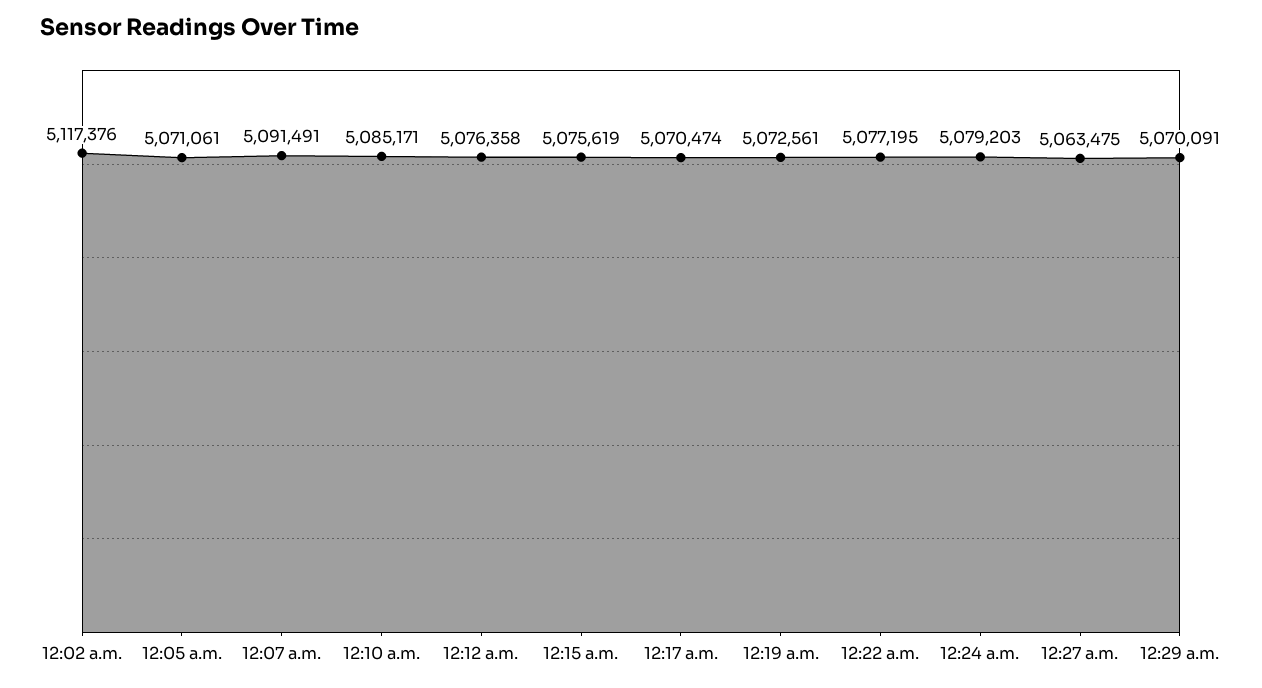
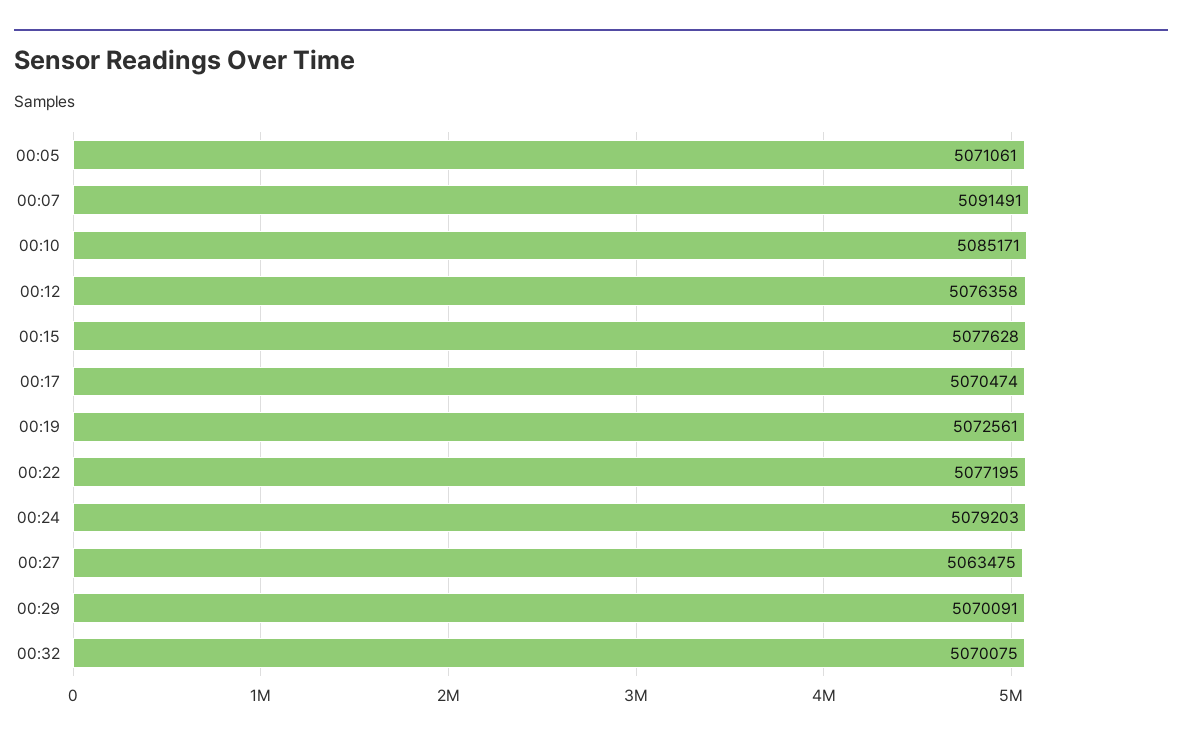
12:02 a.m.: 5117376 -> none
12:15 a.m.: 5075619 -> 5077628
00:32: none -> 5070075

